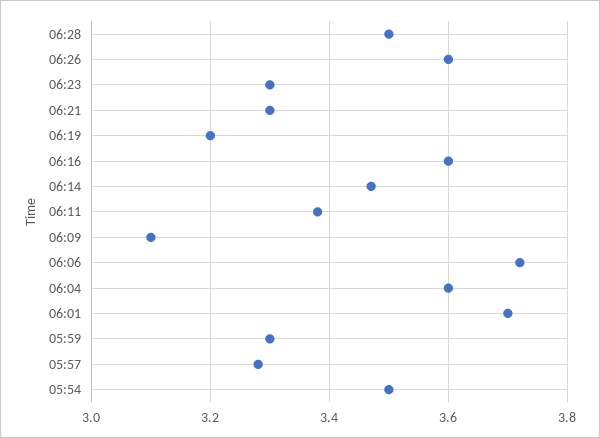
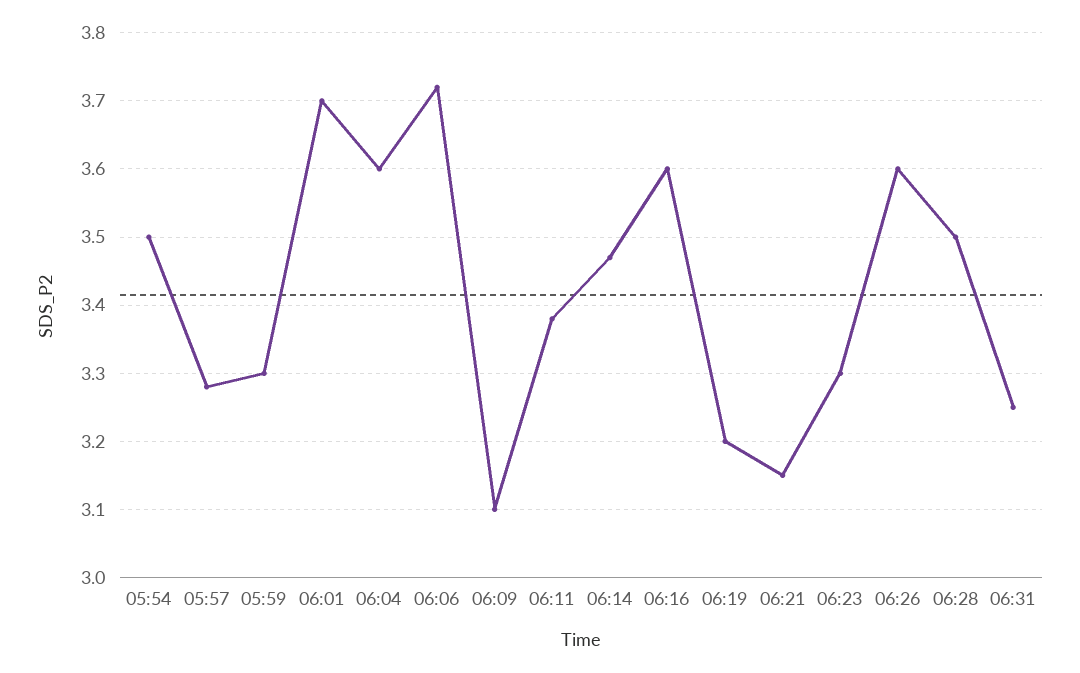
06:21: 3.3 -> 3.15
06:31: none -> 3.25

